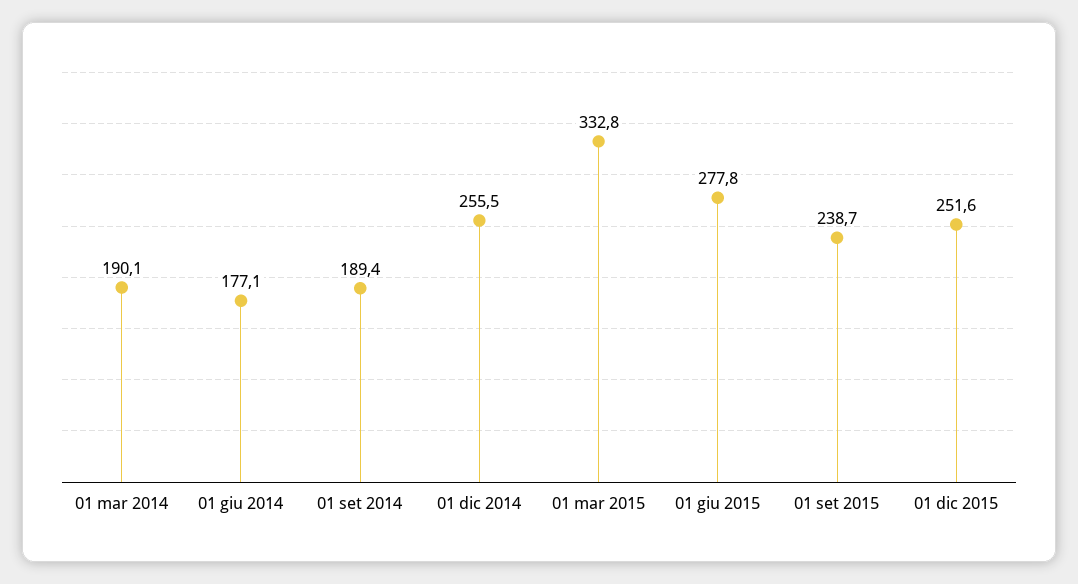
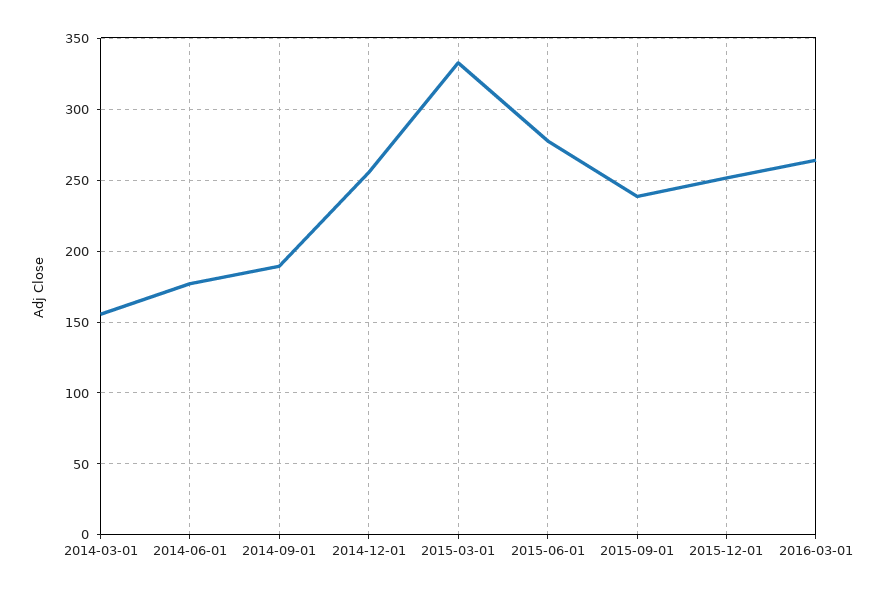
01 mar 2014: 190.1 -> 155
2016-03-01: none -> 265

